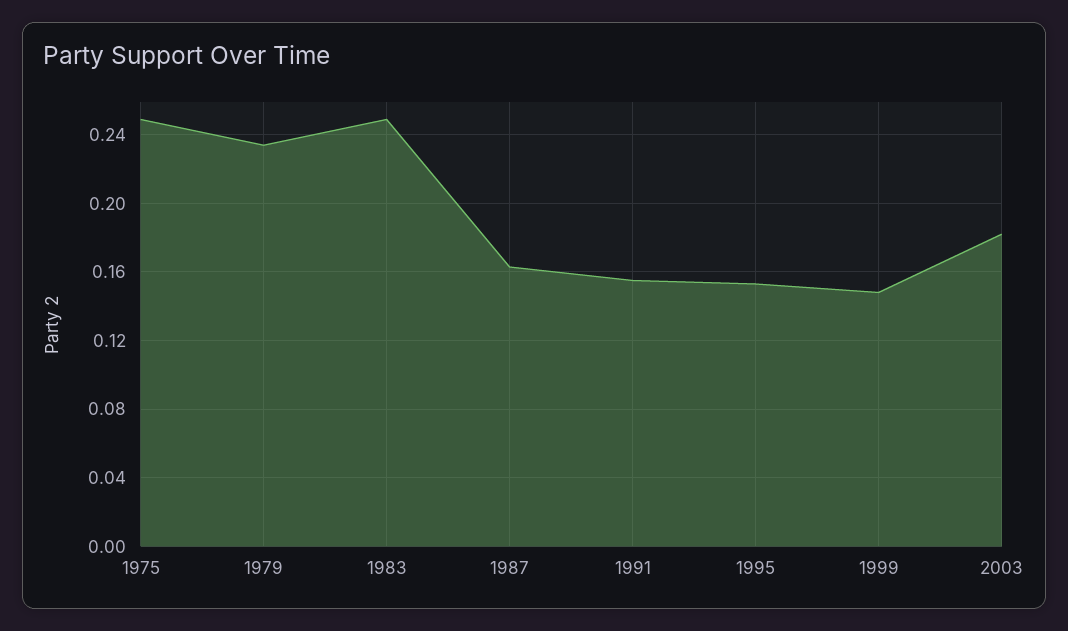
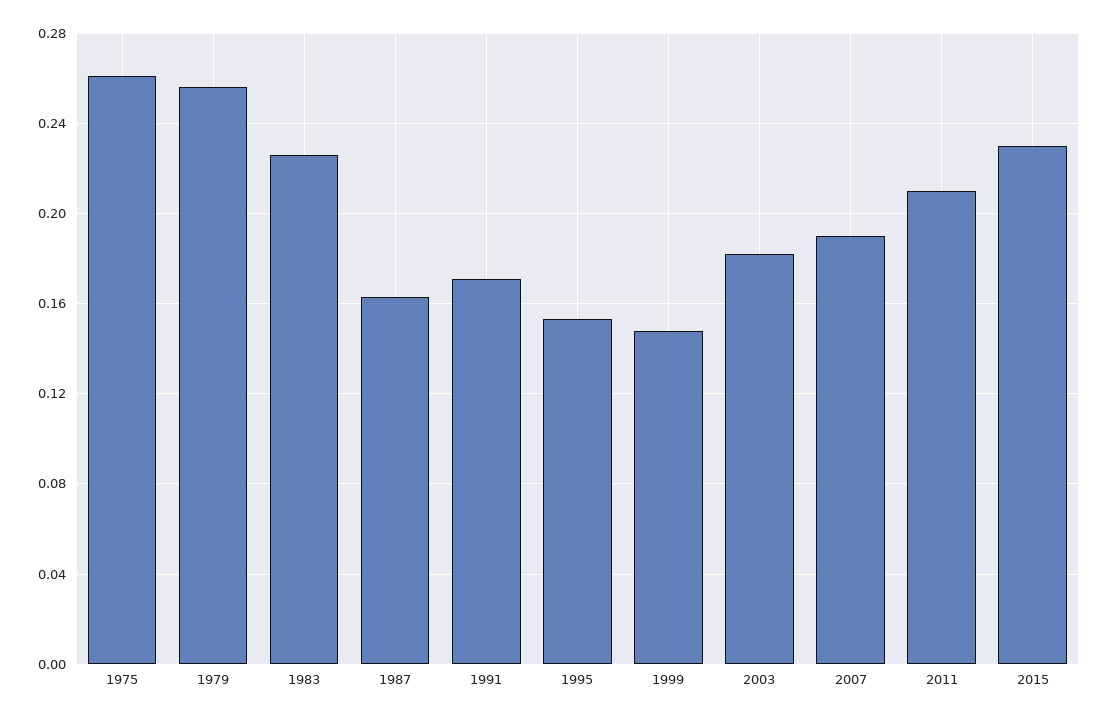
1975: 0.25 -> 0.26
1979: 0.235 -> 0.255
1983: 0.25 -> 0.225
1991: 0.155 -> 0.17
2007: none -> 0.19
2011: none -> 0.21
2015: none -> 0.23

